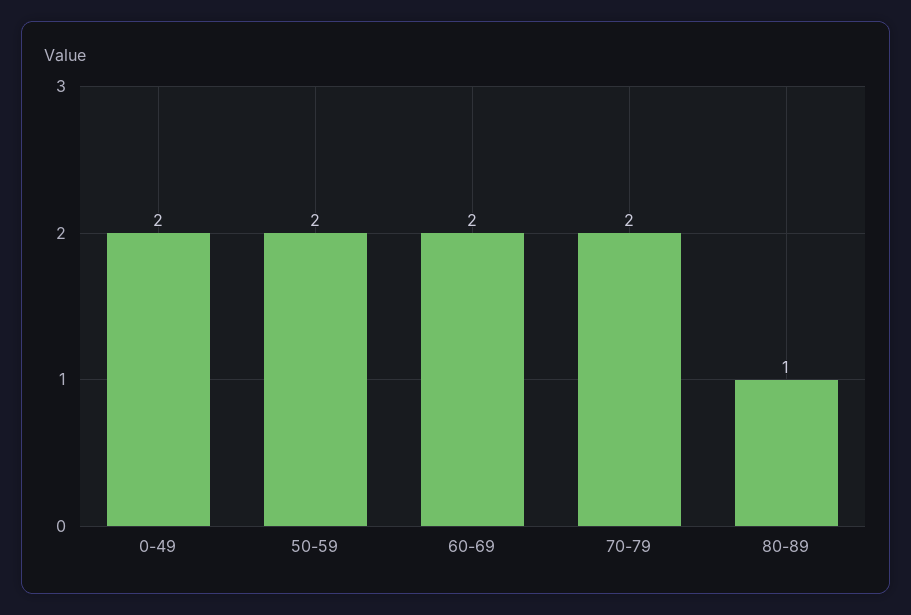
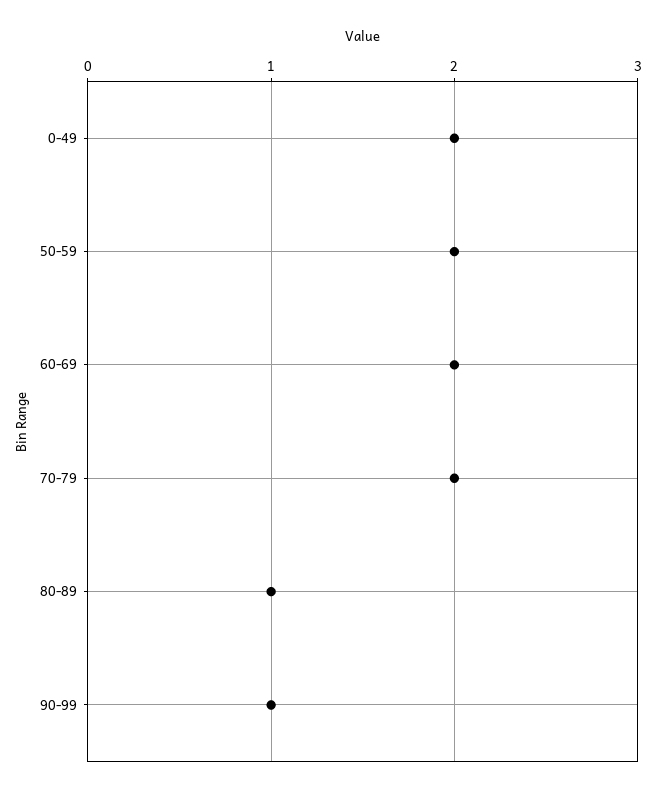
90-99: none -> 1

